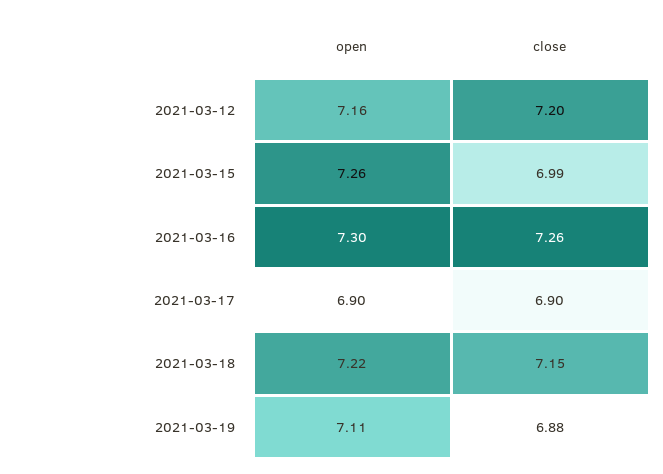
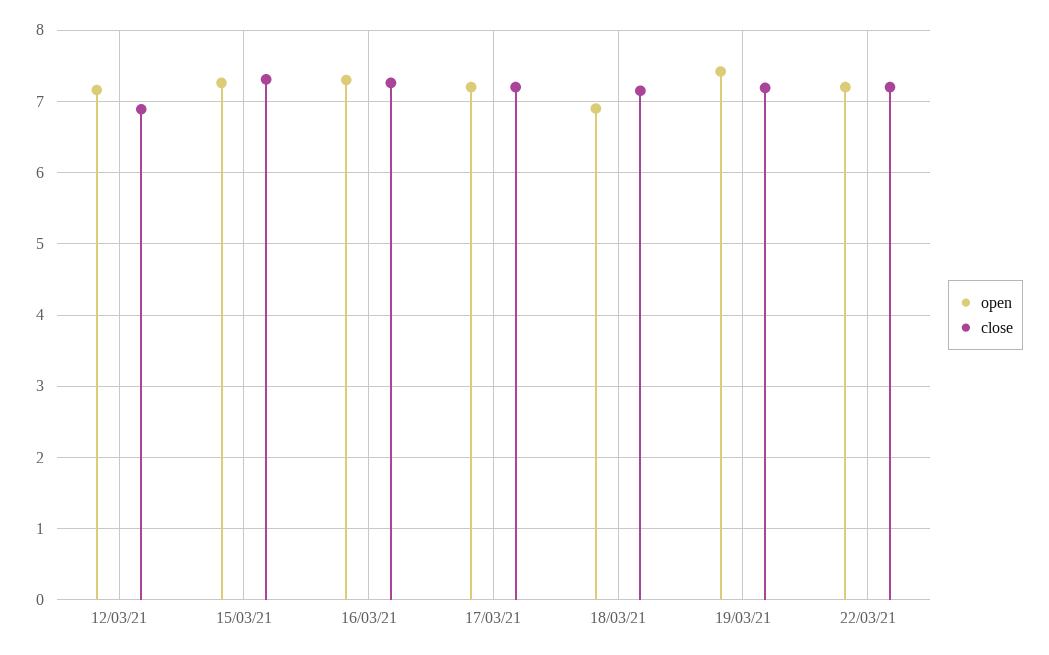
close, 2021-03-12: 7.2 -> 6.9
close, 2021-03-15: 6.99 -> 7.3
open, 2021-03-17: 6.9 -> 7.2
close, 2021-03-17: 6.9 -> 7.2
open, 2021-03-18: 7.22 -> 6.9
open, 2021-03-19: 7.11 -> 7.4
close, 2021-03-19: 6.88 -> 7.2
open, 22/03/21: none -> 7.2
close, 22/03/21: none -> 7.2

